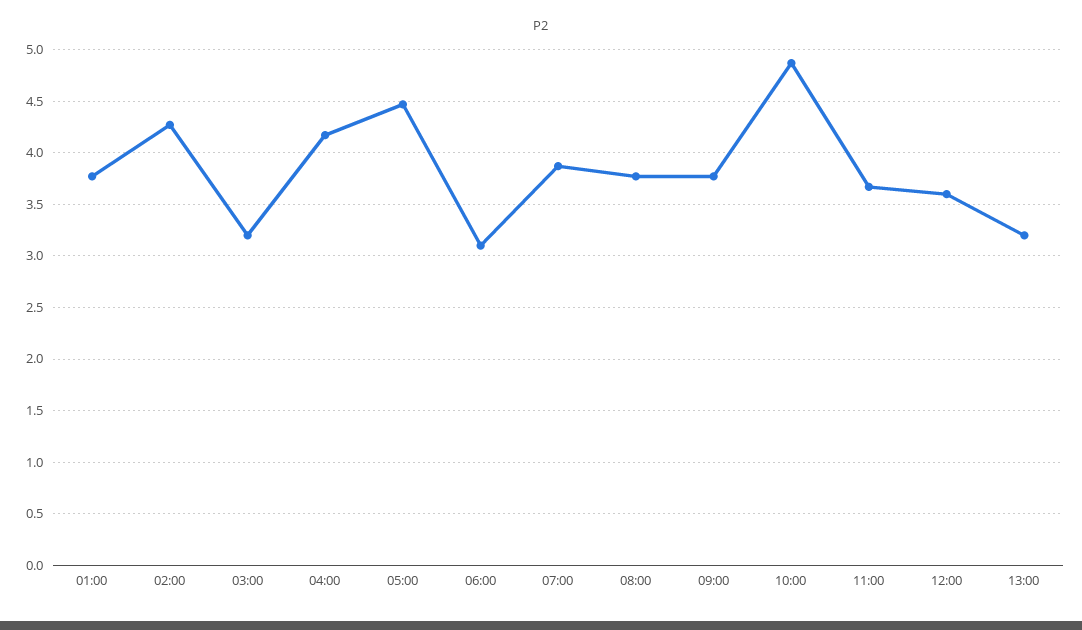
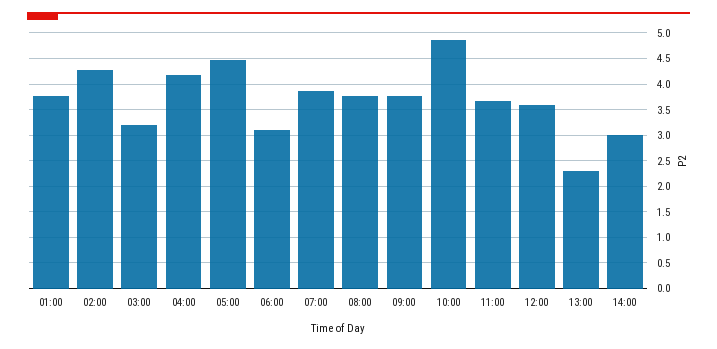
13:00: 3.2 -> 2.25
14:00: none -> 3

